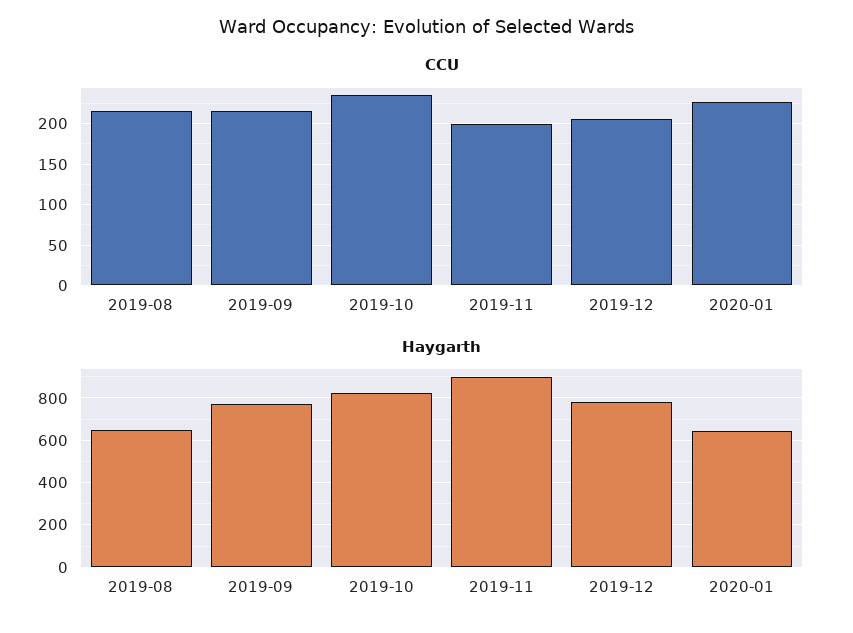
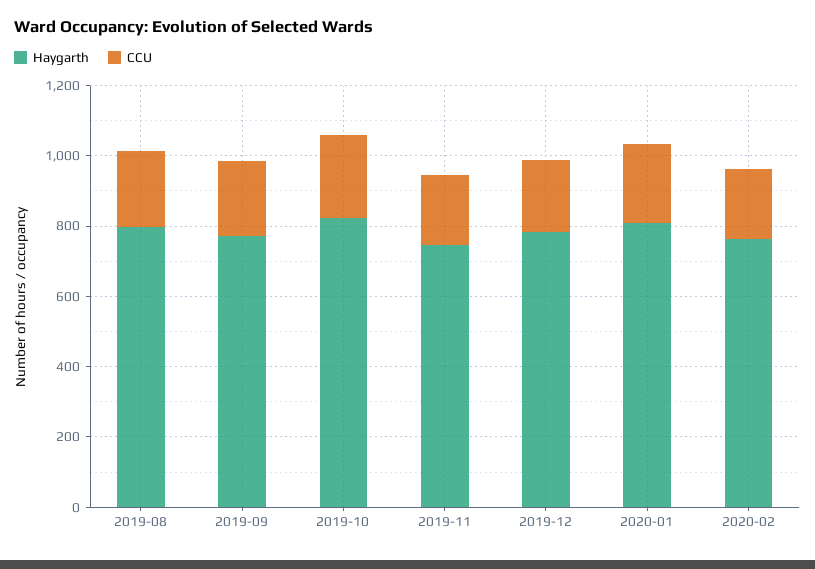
Haygarth, 2019-08: 650 -> 800
Haygarth, 2019-11: 900 -> 750
Haygarth, 2020-01: 650 -> 800
Haygarth, 2020-02: none -> 750
CCU, 2020-02: none -> 200

